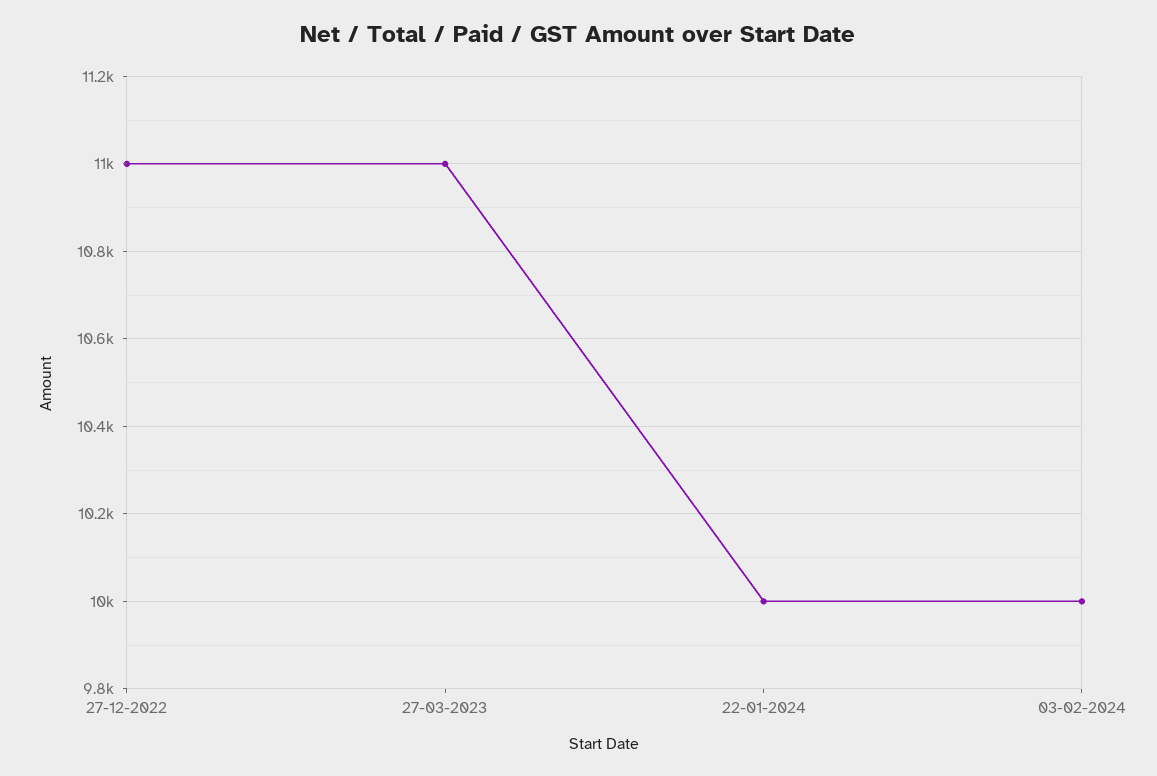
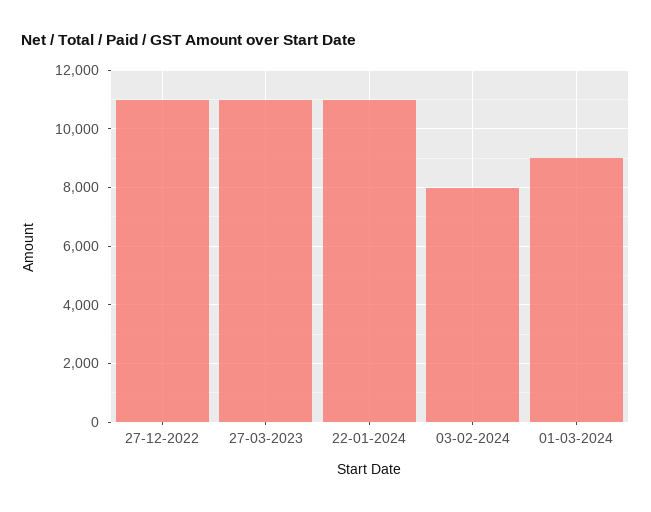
22-01-2024: 10000 -> 11000
03-02-2024: 10000 -> 8000
01-03-2024: none -> 9000

